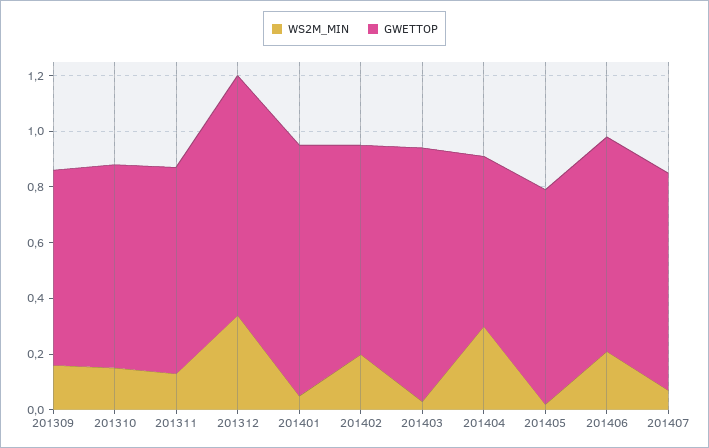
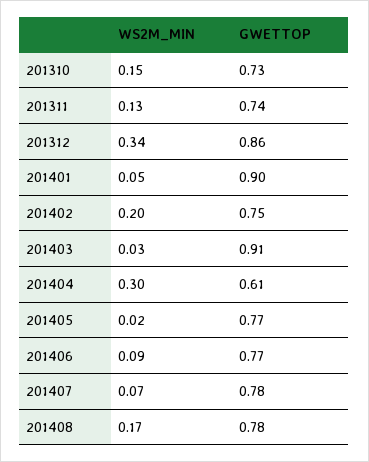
WS2M_MIN, 201309: 0.15 -> none
GWETTOP, 201309: 0.7 -> none
WS2M_MIN, 201406: 0.2 -> 0.09
WS2M_MIN, 201408: none -> 0.17
GWETTOP, 201408: none -> 0.78

